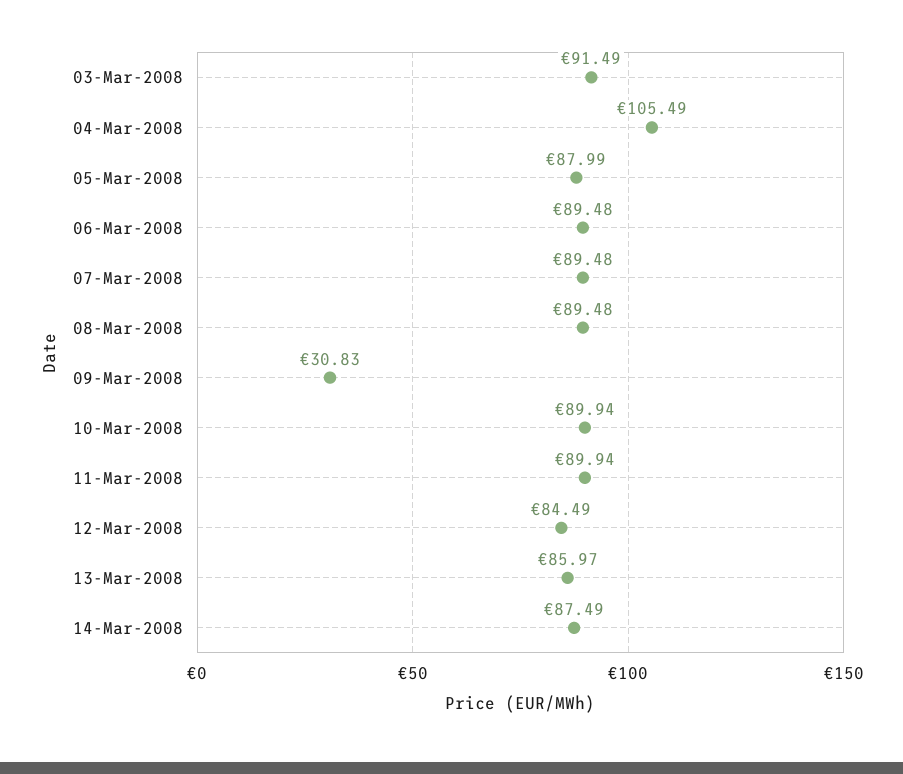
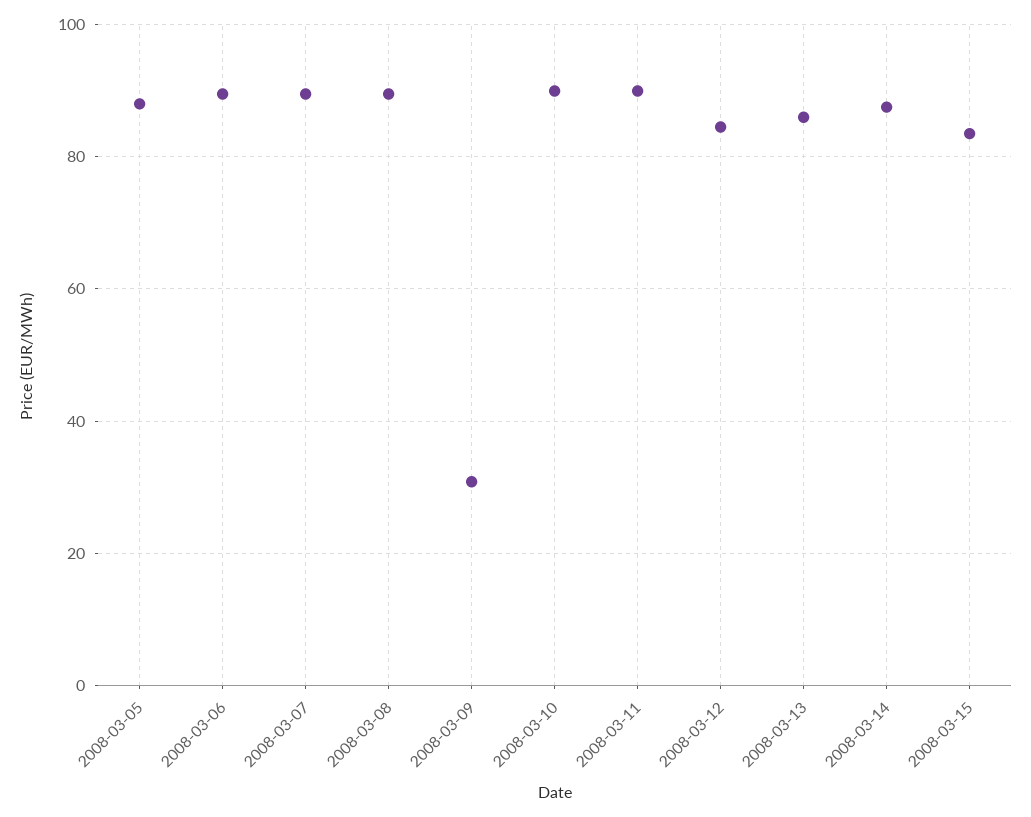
03-Mar-2008: 91.49 -> none
04-Mar-2008: 105.49 -> none
2008-03-15: none -> 84

